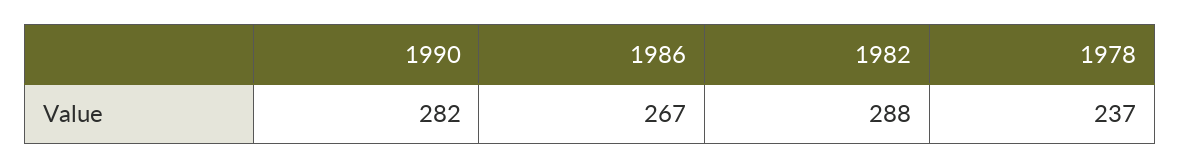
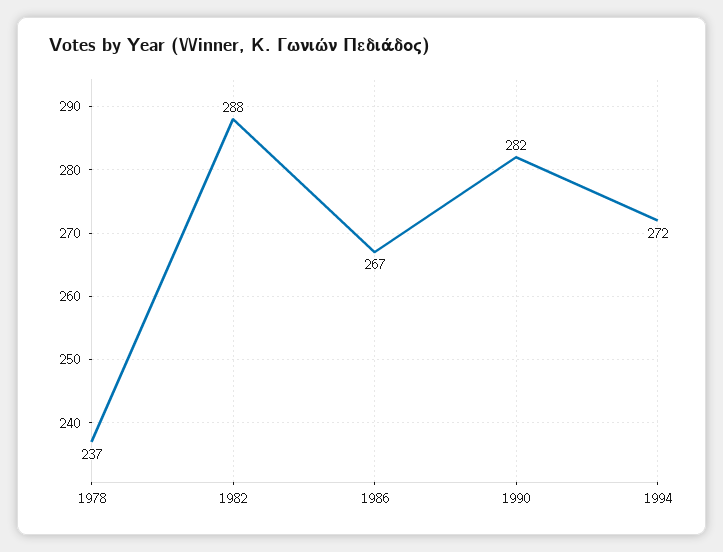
1994: none -> 272

